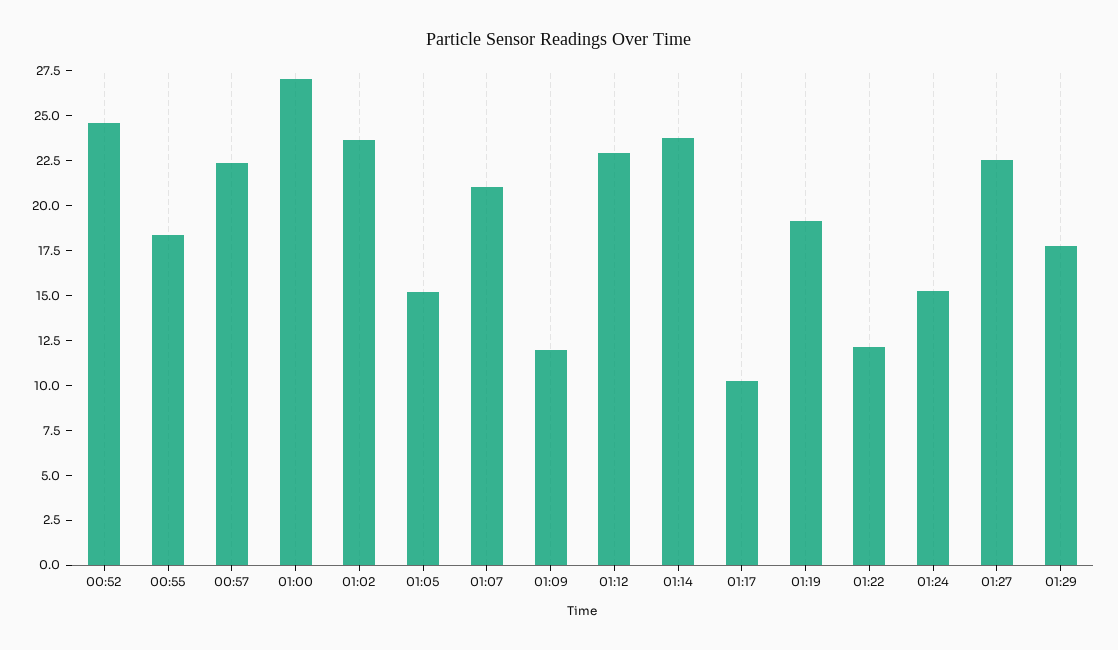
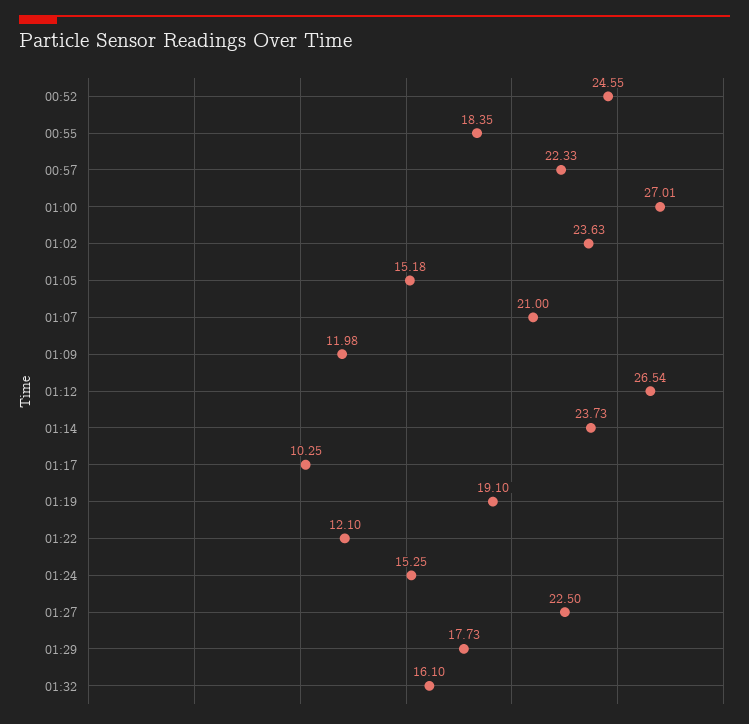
01:12: 23 -> 26.54
01:32: none -> 16.1

